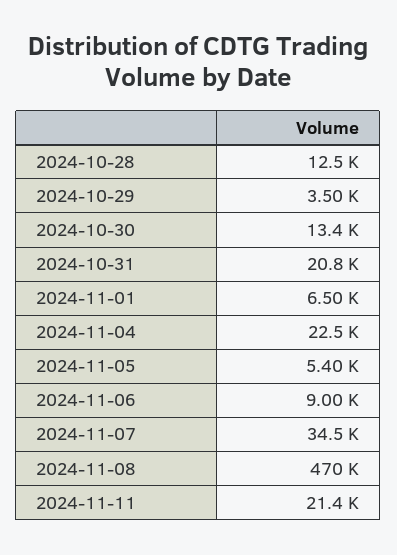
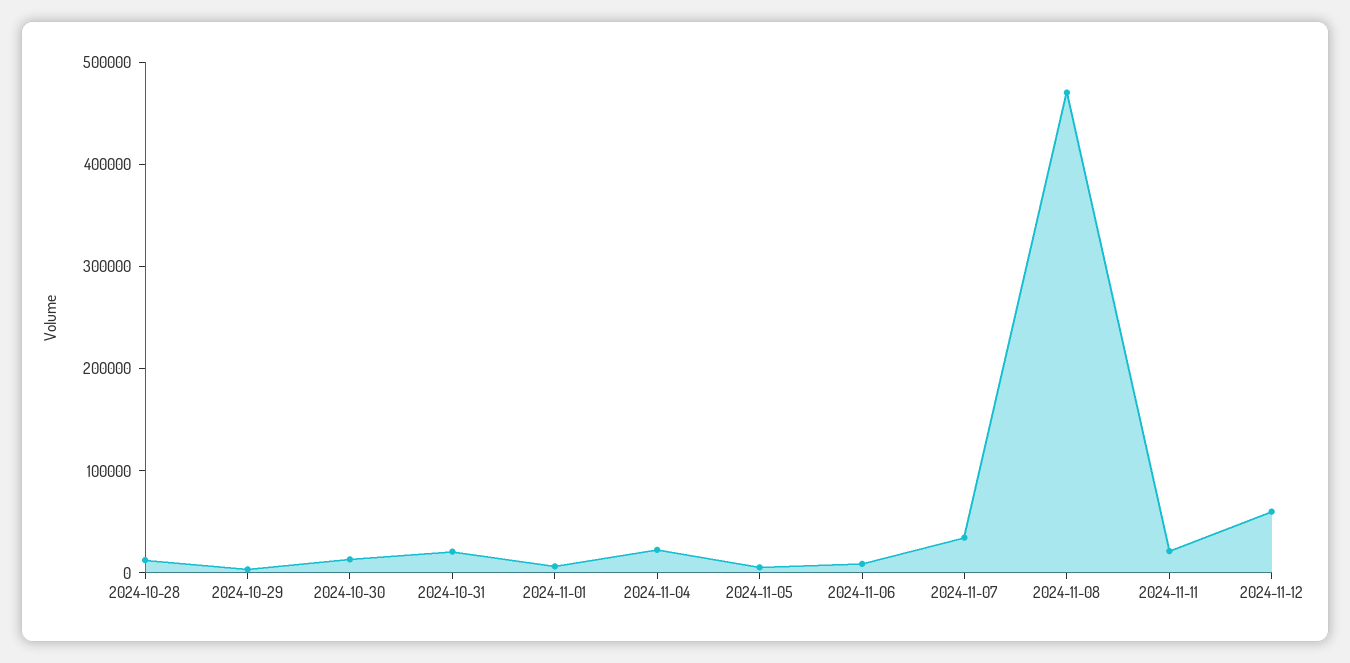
2024-11-12: none -> 60000

